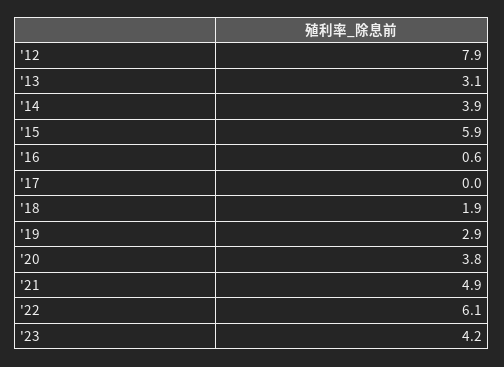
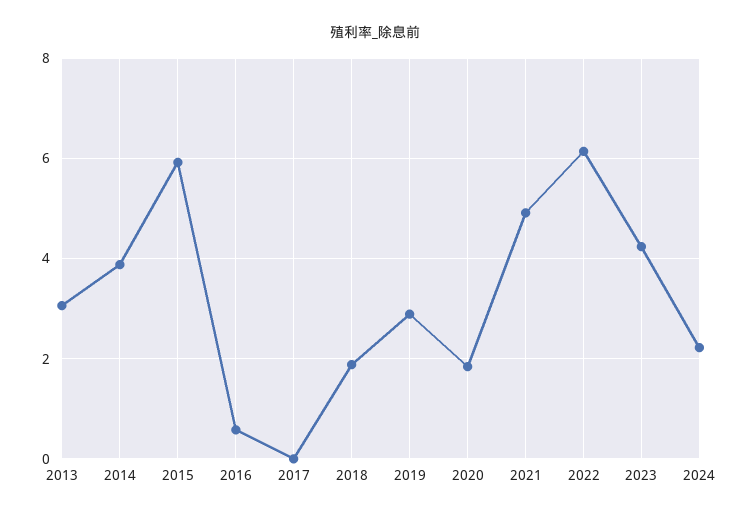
'12: 7.9 -> none
'20: 3.8 -> 1.8
2024: none -> 2.2

